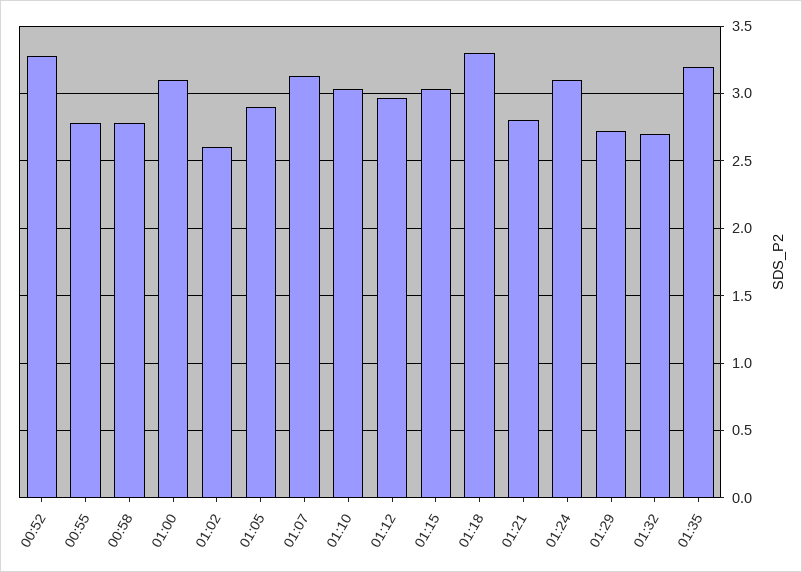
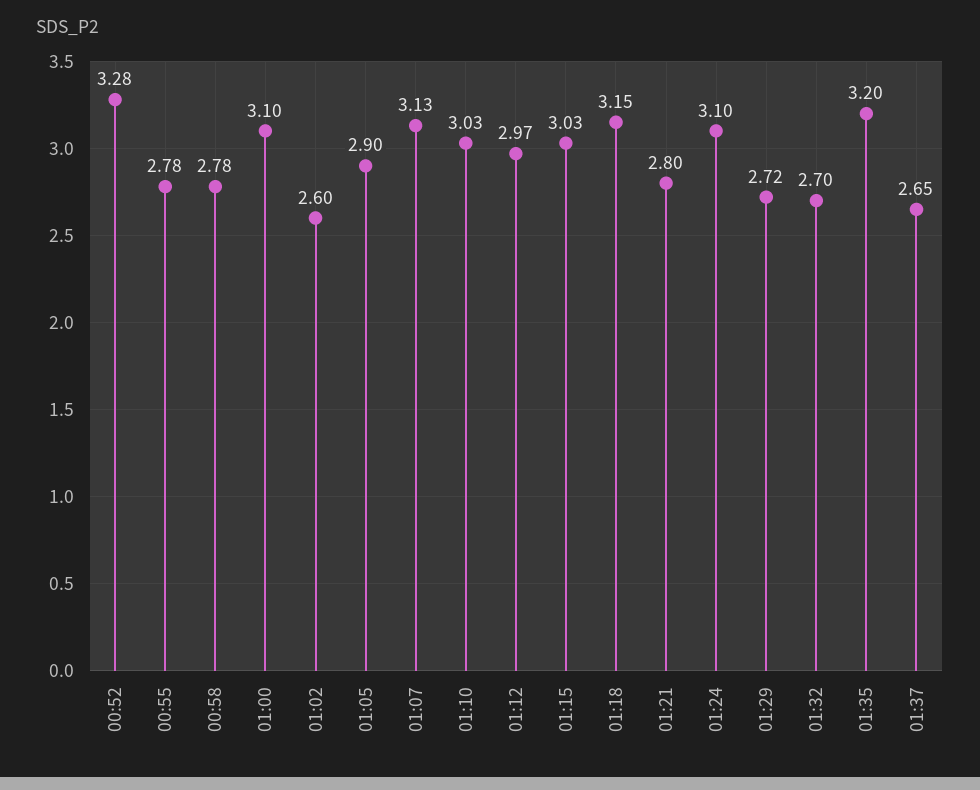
01:18: 3.3 -> 3.15
01:37: none -> 2.65

